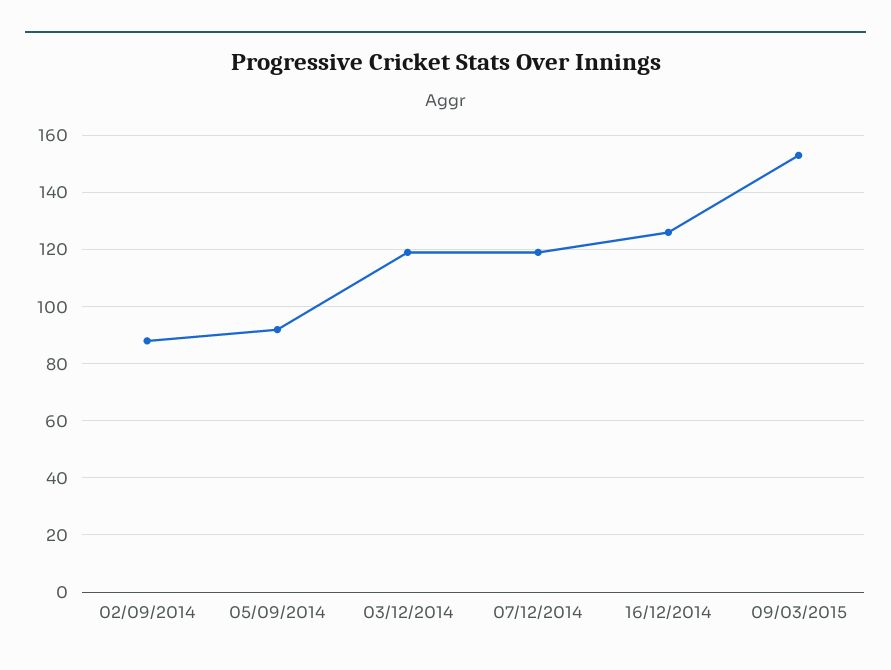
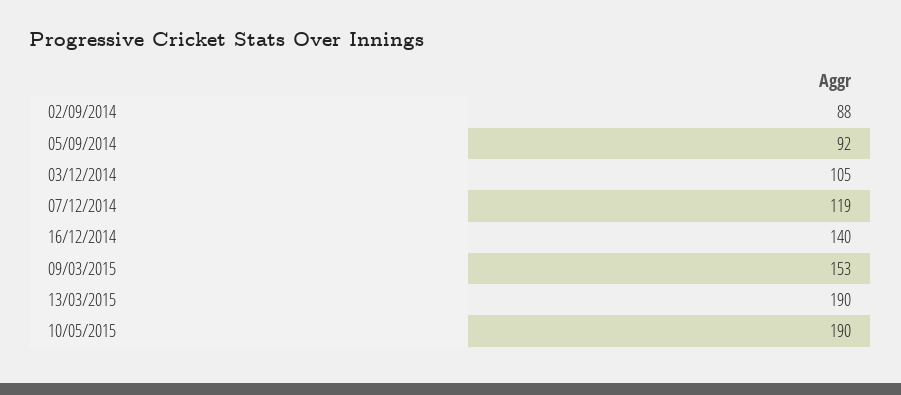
03/12/2014: 120 -> 105
16/12/2014: 125 -> 140
13/03/2015: none -> 190
10/05/2015: none -> 190

